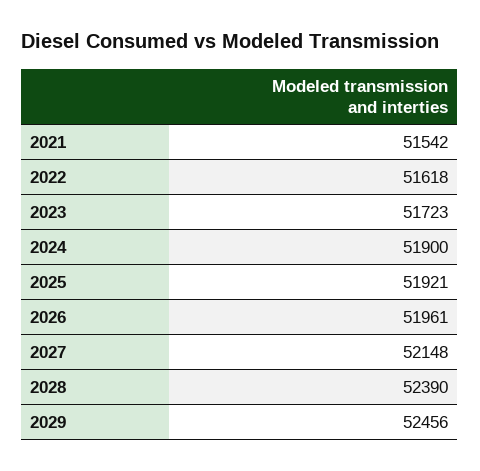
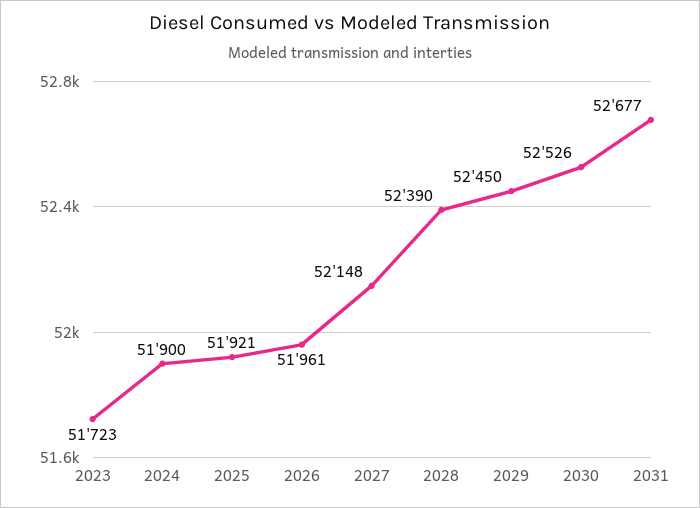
2021: 51542 -> none
2022: 51618 -> none
2029: 52456 -> 52450
2030: none -> 52526
2031: none -> 52677

